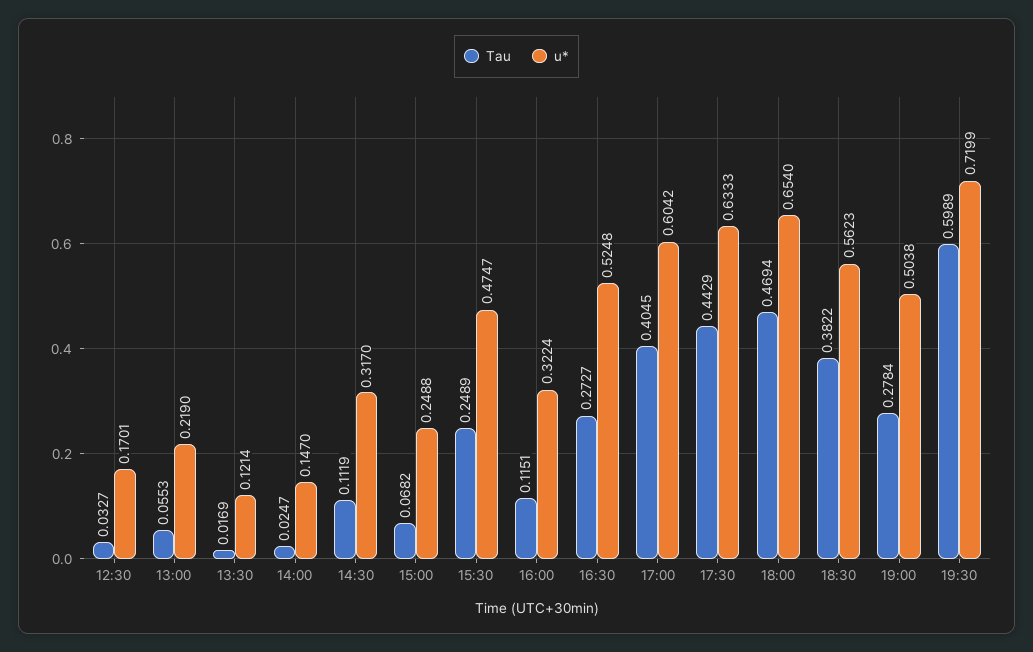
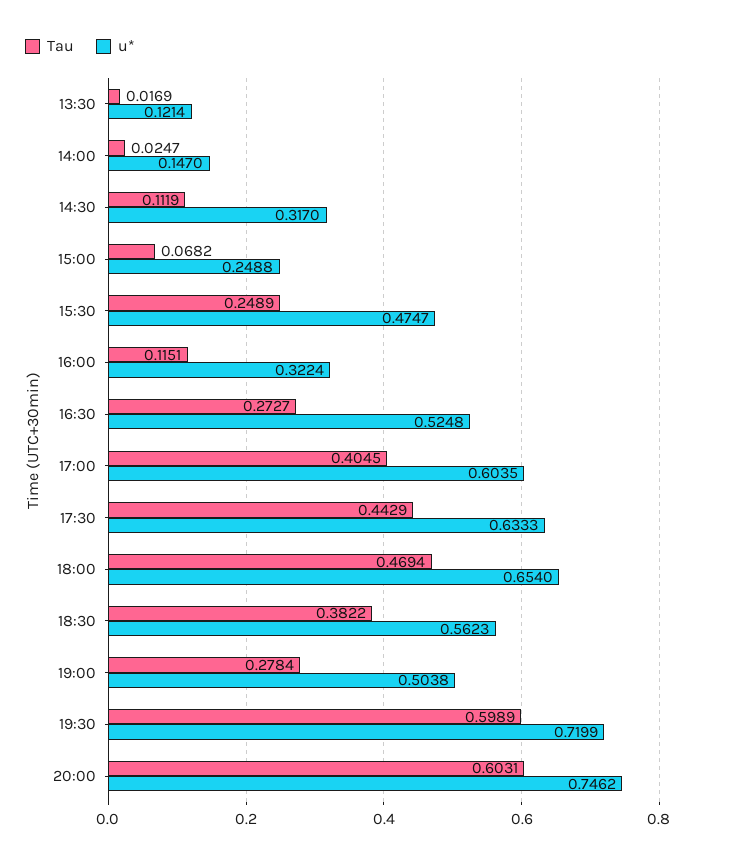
Tau, 12:30: 0.0327 -> none
u*, 12:30: 0.1701 -> none
Tau, 13:00: 0.0553 -> none
u*, 13:00: 0.219 -> none
u*, 17:00: 0.6042 -> 0.6035
Tau, 20:00: none -> 0.6031
u*, 20:00: none -> 0.7462

